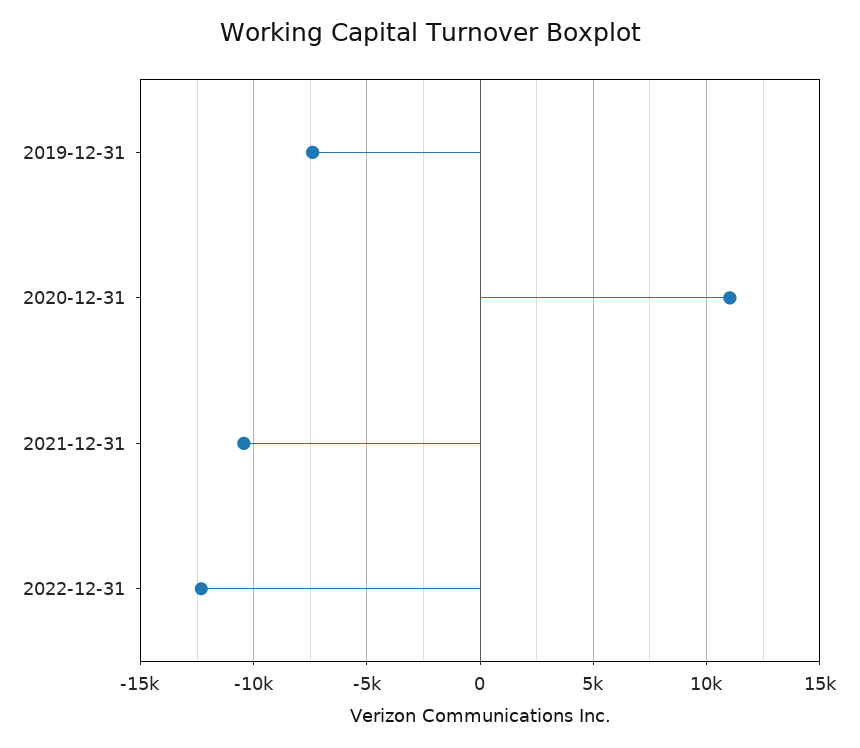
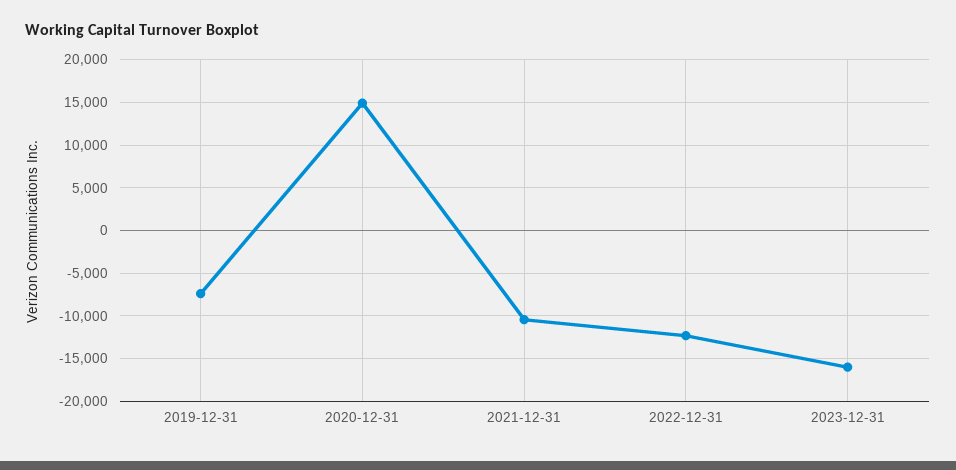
2020-12-31: 11000 -> 15000
2023-12-31: none -> -16000

